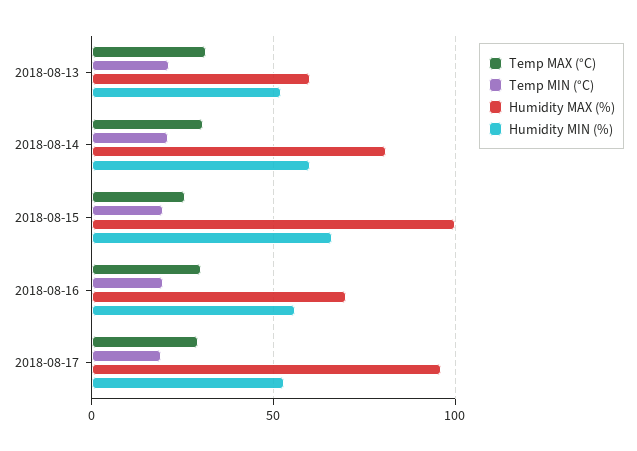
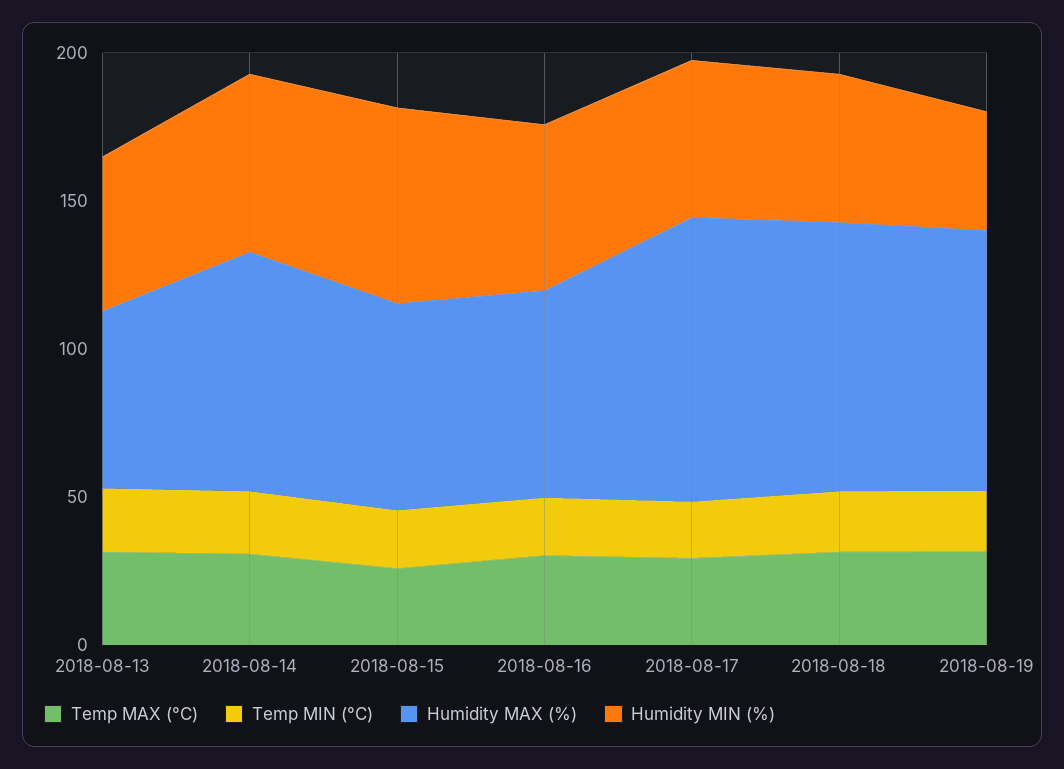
Humidity MAX (%), 2018-08-15: 100 -> 70
Temp MAX (°C), 2018-08-18: none -> 30
Temp MIN (°C), 2018-08-18: none -> 20
Humidity MAX (%), 2018-08-18: none -> 90
Humidity MIN (%), 2018-08-18: none -> 50
Temp MAX (°C), 2018-08-19: none -> 30
Temp MIN (°C), 2018-08-19: none -> 20
Humidity MAX (%), 2018-08-19: none -> 90
Humidity MIN (%), 2018-08-19: none -> 40

